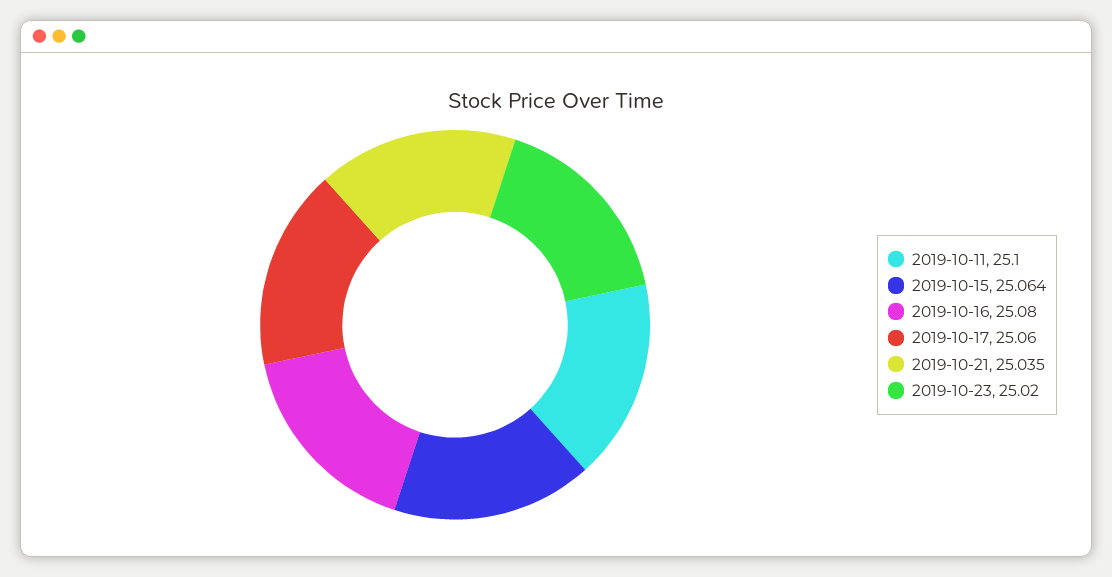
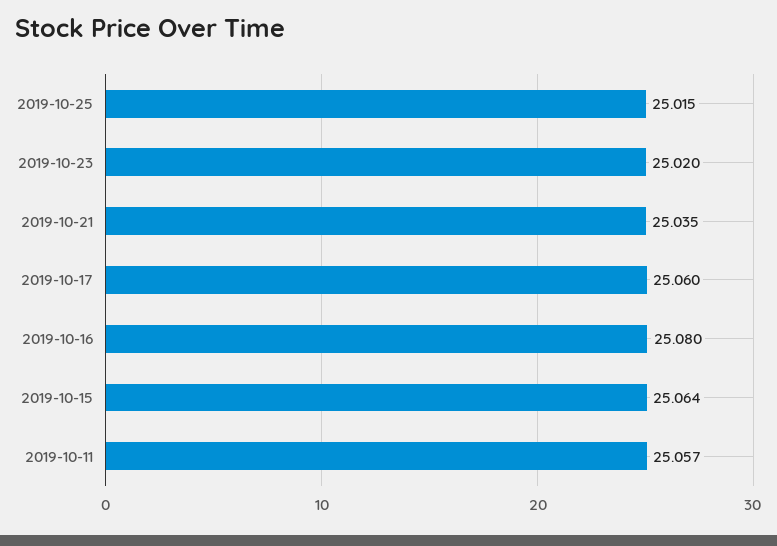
2019-10-11: 25.1 -> 25.057
2019-10-25: none -> 25.015

